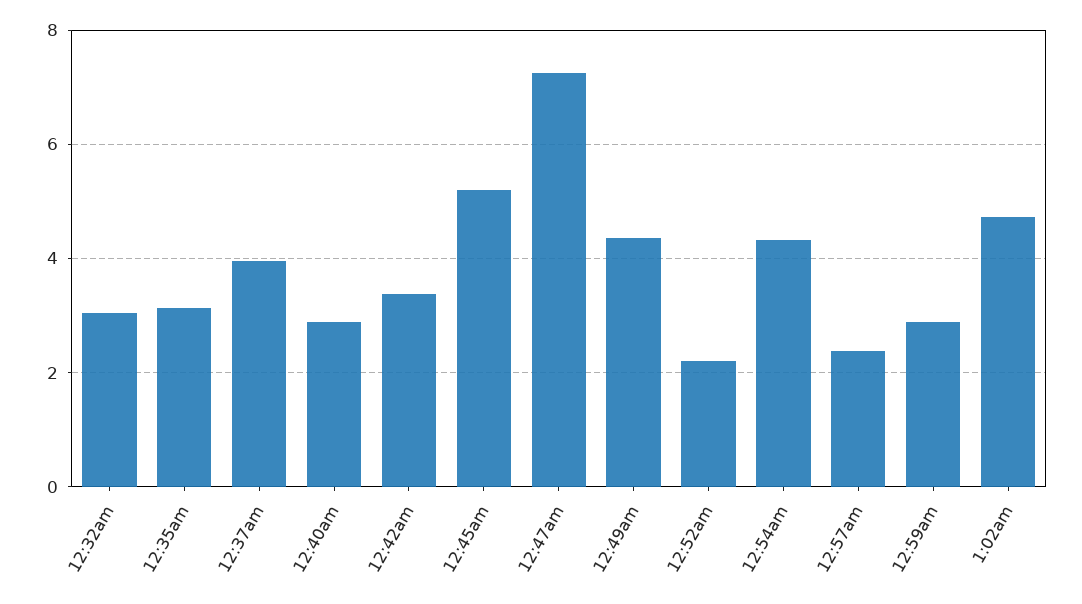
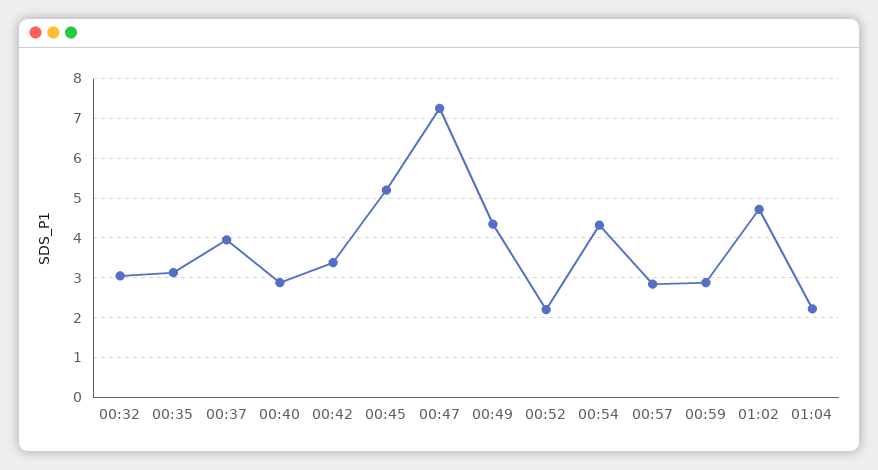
12:57am: 2.4 -> 2.8
01:04: none -> 2.2

